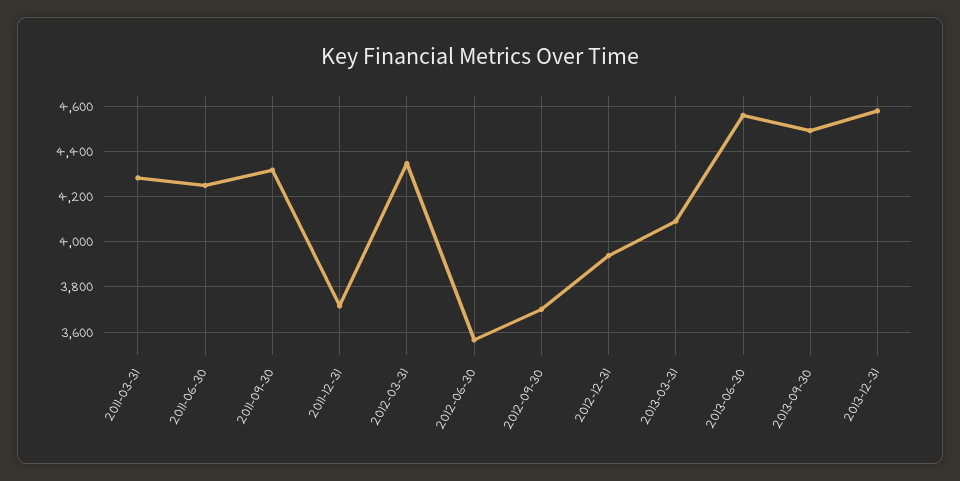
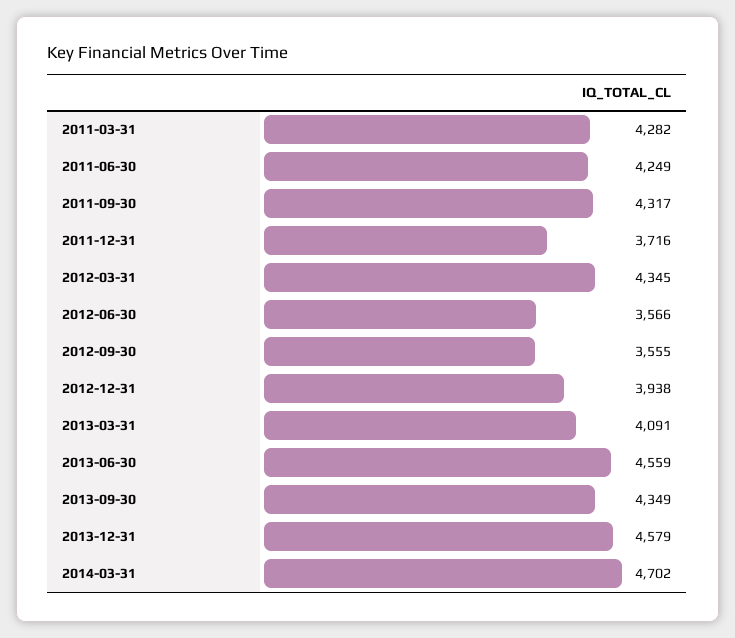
2012-09-30: 3700 -> 3555
2013-09-30: 4500 -> 4349
2014-03-31: none -> 4702

